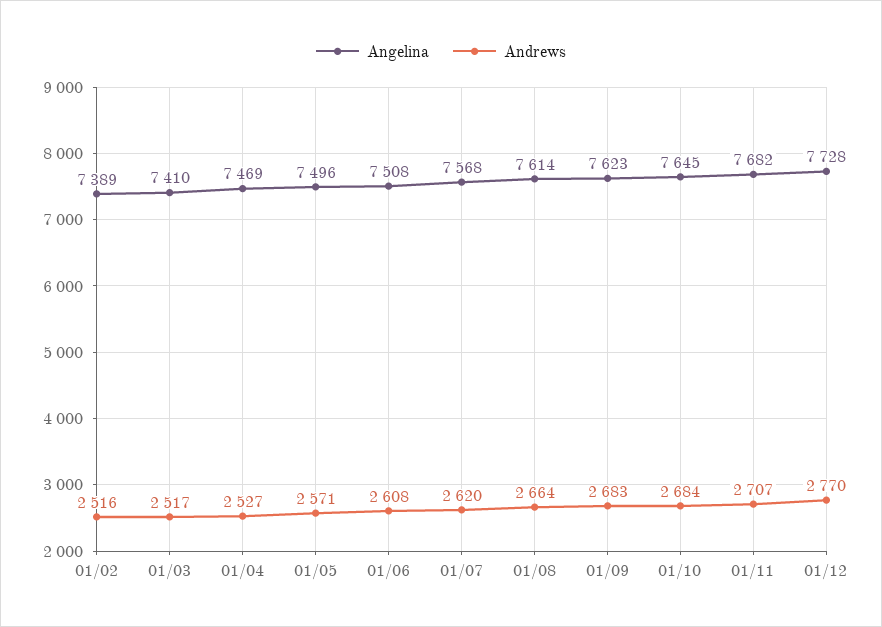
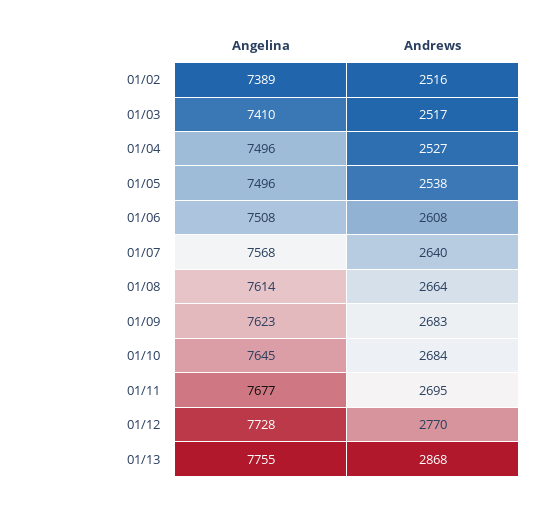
Angelina, 01/04: 7469 -> 7496
Andrews, 01/05: 2571 -> 2538
Andrews, 01/07: 2620 -> 2640
Angelina, 01/11: 7682 -> 7677
Andrews, 01/11: 2707 -> 2695
Angelina, 01/13: none -> 7755
Andrews, 01/13: none -> 2868

